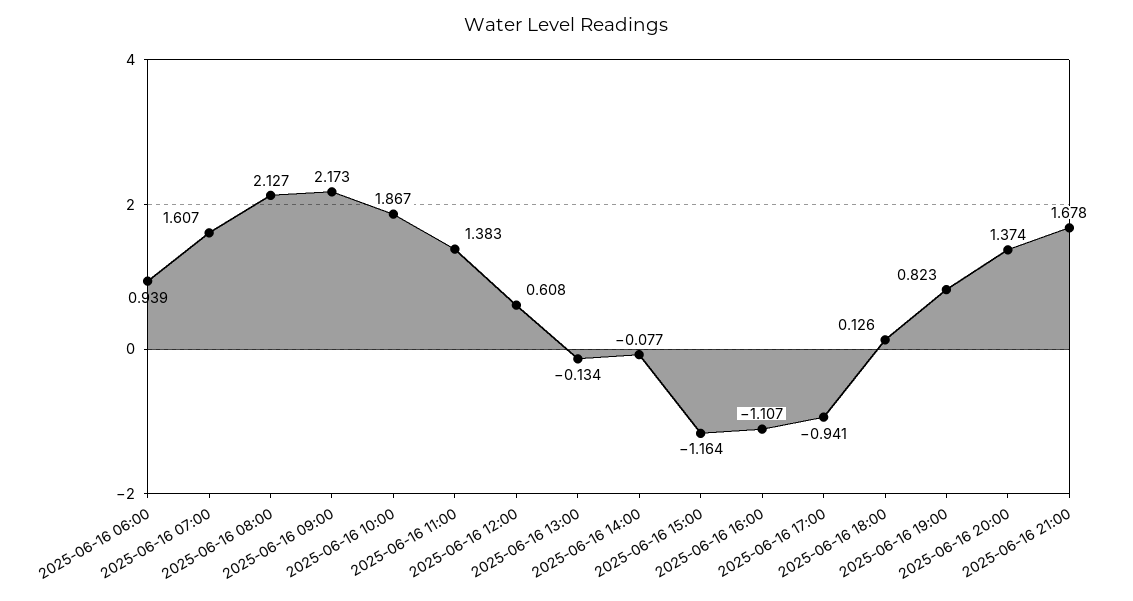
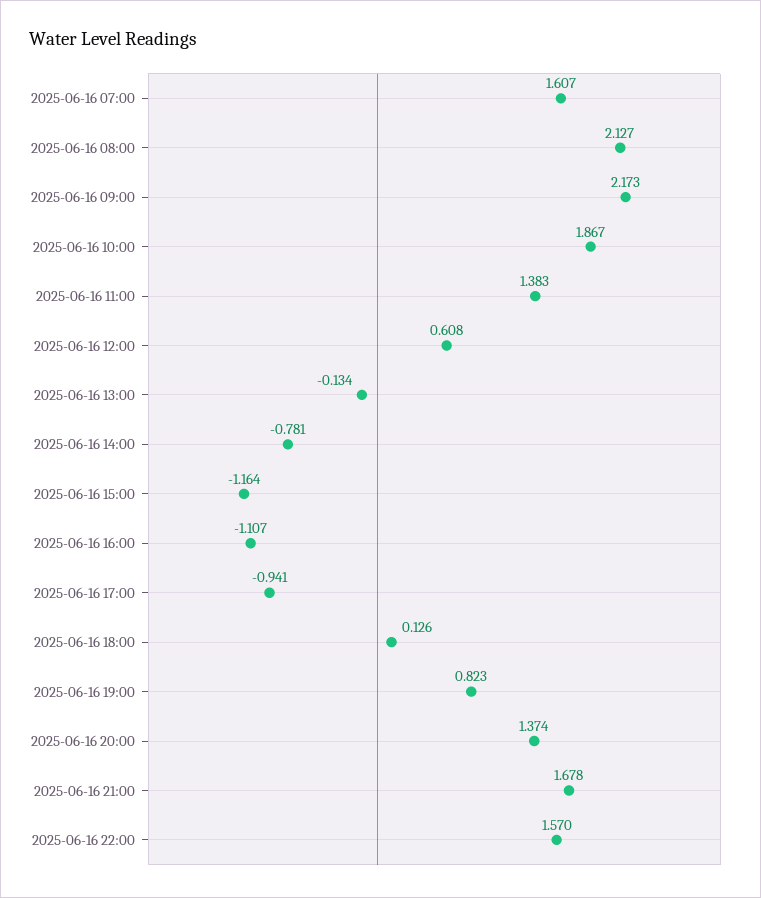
2025-06-16 06:00: 0.939 -> none
2025-06-16 14:00: -0.077 -> -0.781
2025-06-16 22:00: none -> 1.57

